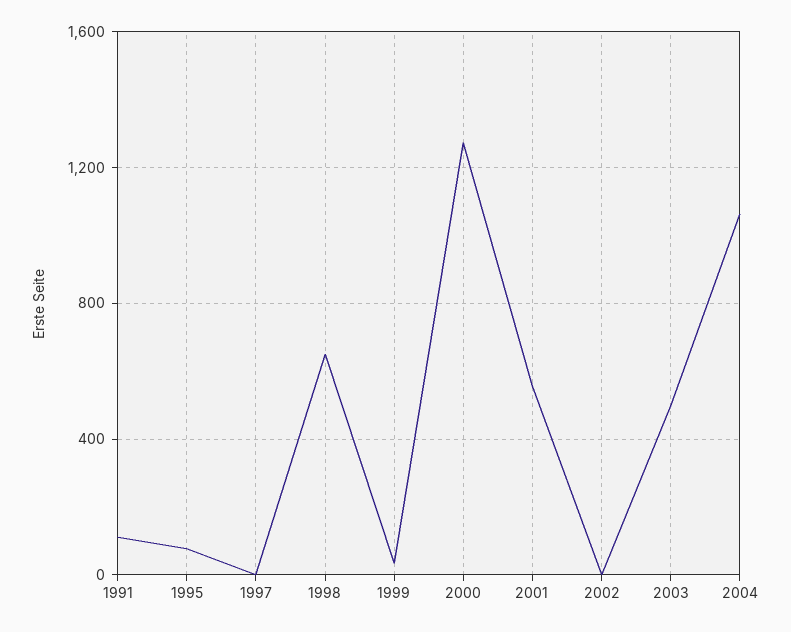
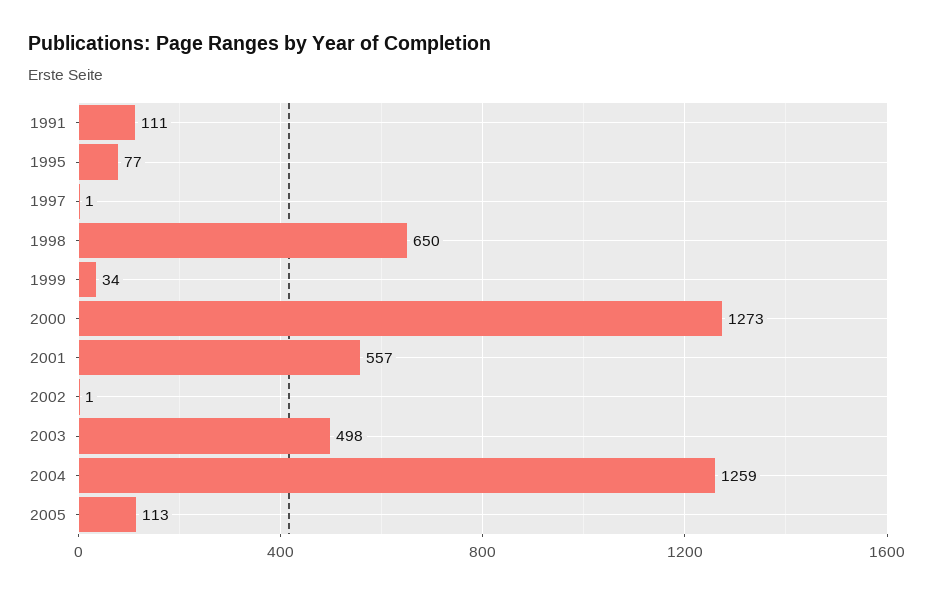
2004: 1050 -> 1259
2005: none -> 113

